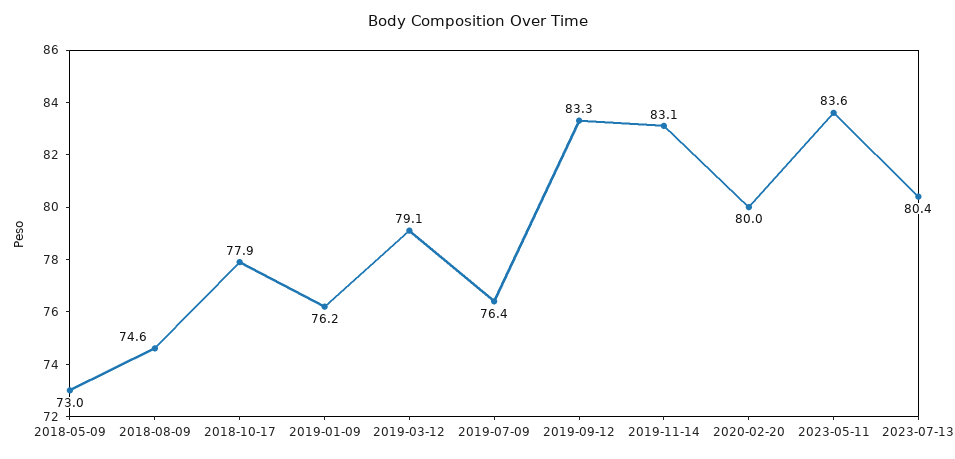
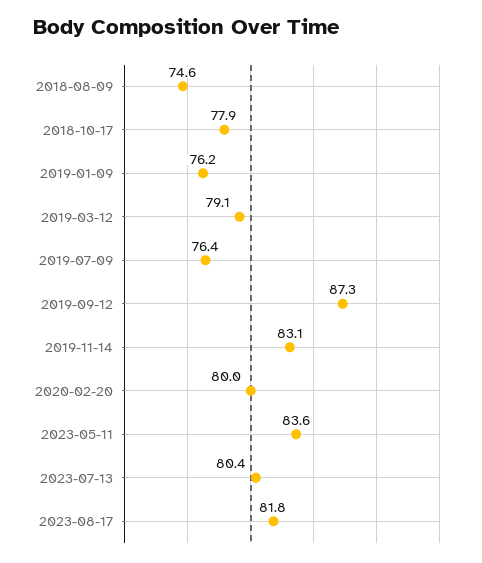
2018-05-09: 73 -> none
2019-09-12: 83.3 -> 87.3
2023-08-17: none -> 81.8

